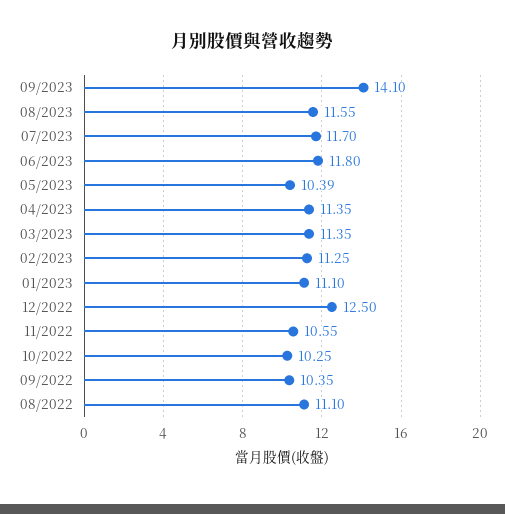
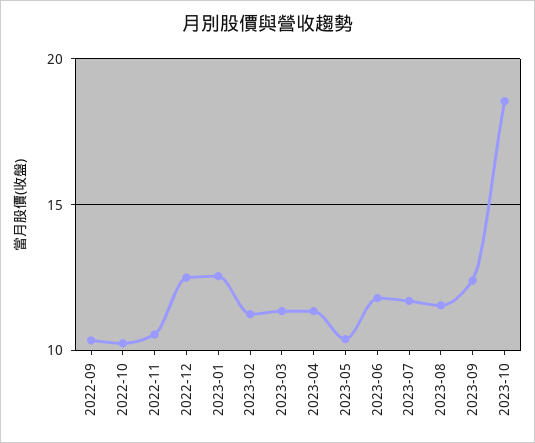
09/2023: 14.1 -> 12.5
01/2023: 11.1 -> 12.5
08/2022: 11.1 -> none
2023-10: none -> 18.5

